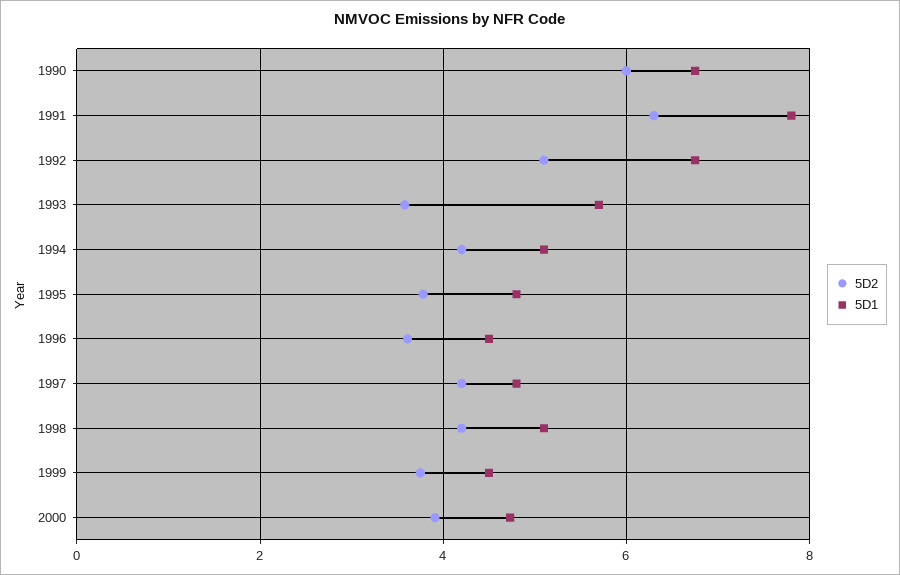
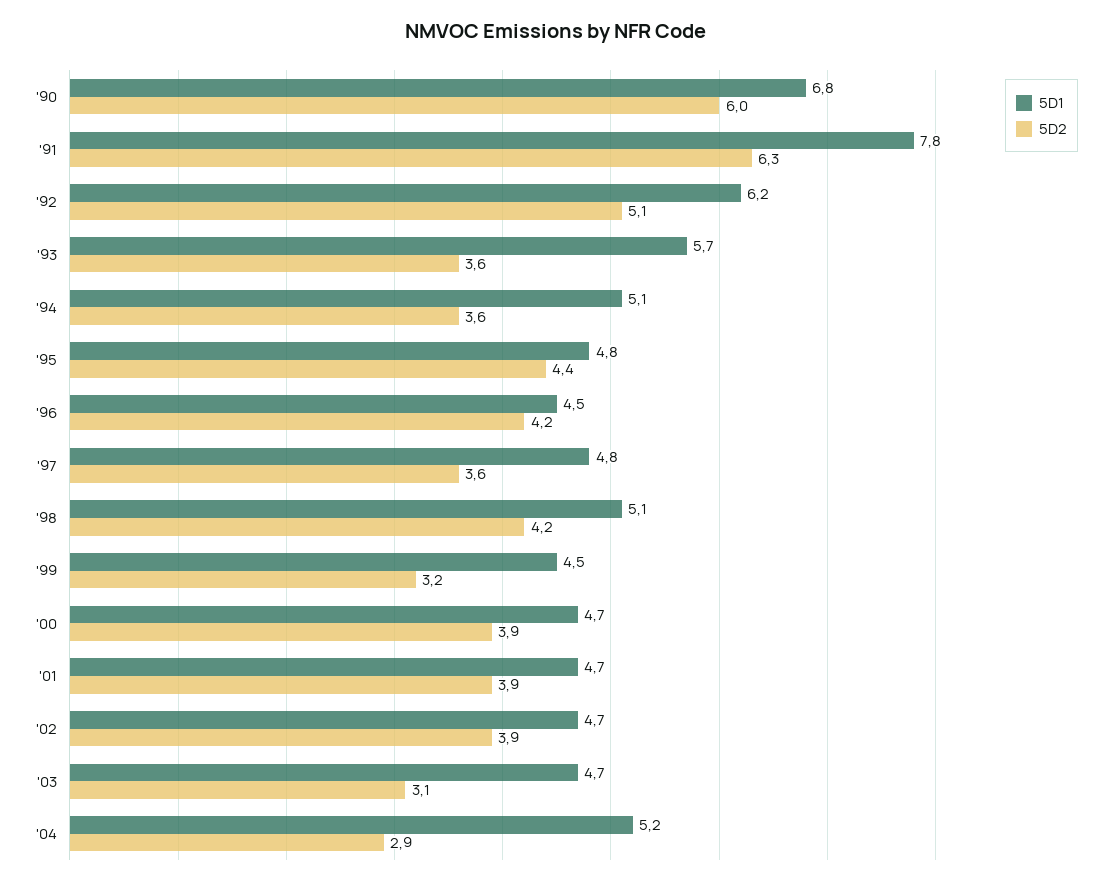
5D1, 1992: 6.8 -> 6.2
5D2, 1994: 4.2 -> 3.6
5D2, 1995: 3.8 -> 4.4
5D2, 1996: 3.6 -> 4.2
5D2, 1997: 4.2 -> 3.6
5D2, 1999: 3.8 -> 3.2
5D1, '01: none -> 4.7
5D2, '01: none -> 3.9
5D1, '02: none -> 4.7
5D2, '02: none -> 3.9
5D1, '03: none -> 4.7
5D2, '03: none -> 3.1
5D1, '04: none -> 5.2
5D2, '04: none -> 2.9

